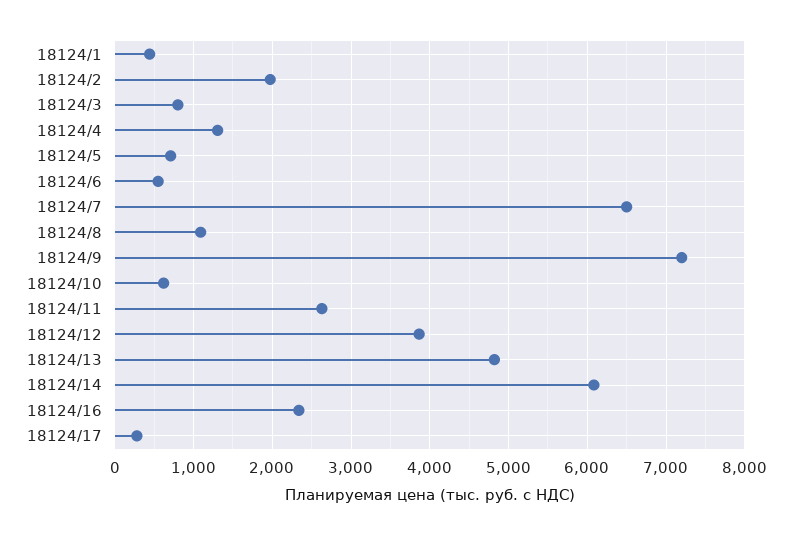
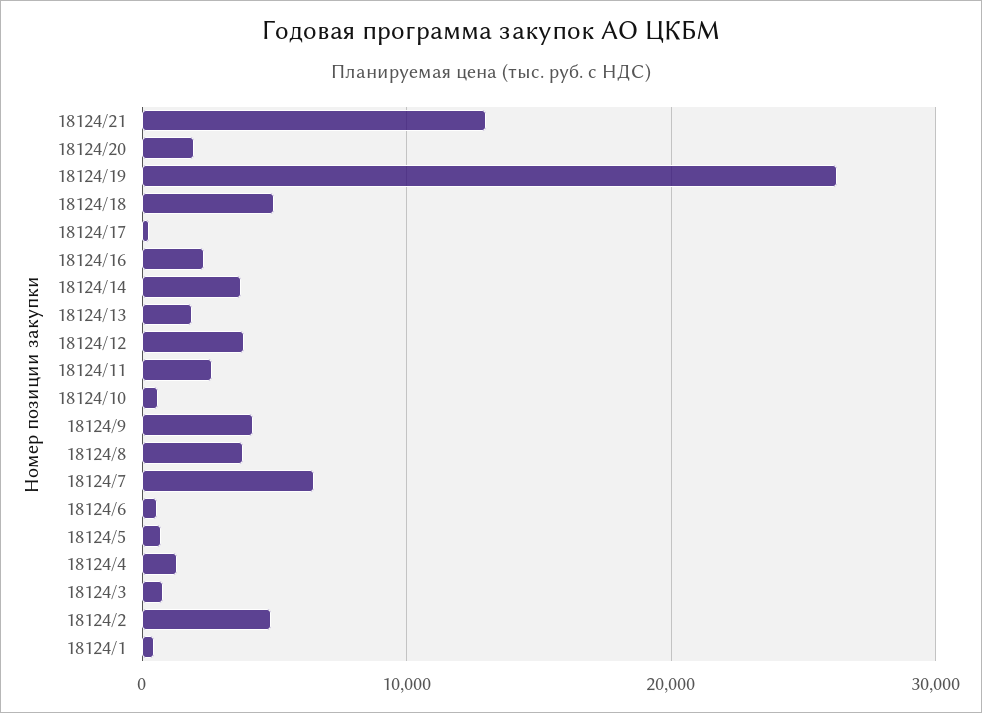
18124/2: 2000 -> 5000
18124/8: 1100 -> 4000
18124/9: 7200 -> 4000
18124/13: 4800 -> 2000
18124/14: 6100 -> 4000
18124/21: none -> 13000
18124/20: none -> 2000
18124/19: none -> 26000
18124/18: none -> 5000

